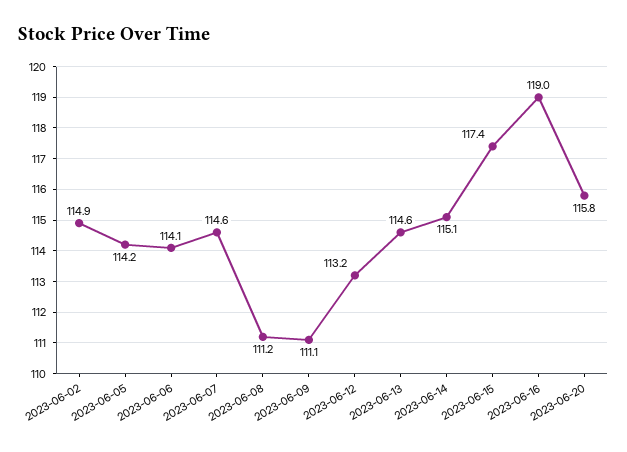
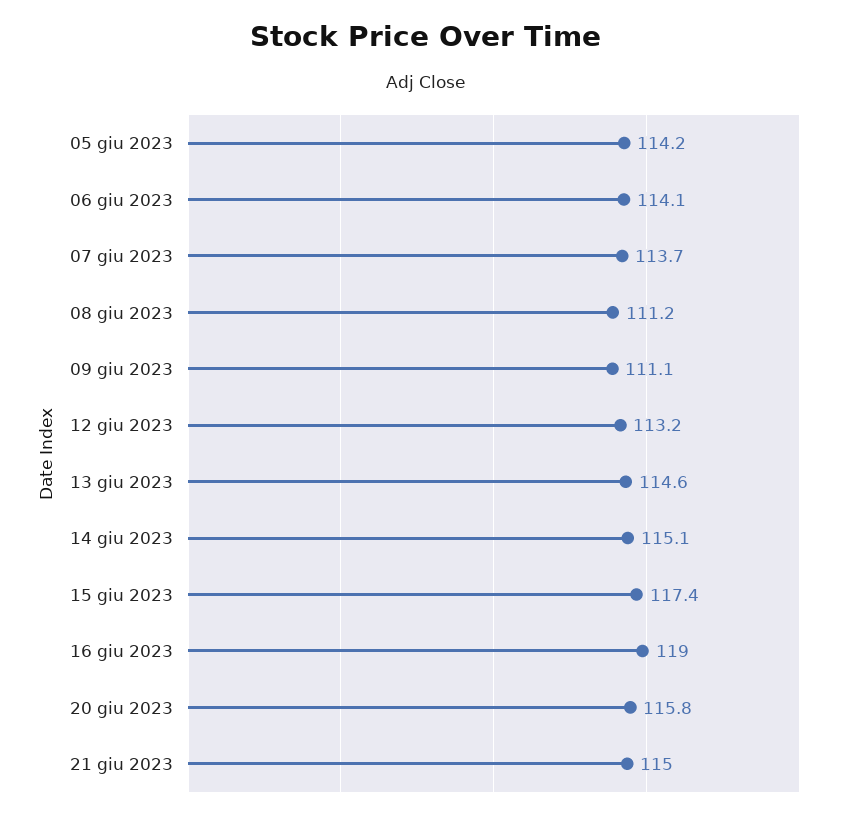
2023-06-02: 114.9 -> none
2023-06-07: 114.6 -> 113.7
21 giu 2023: none -> 115

